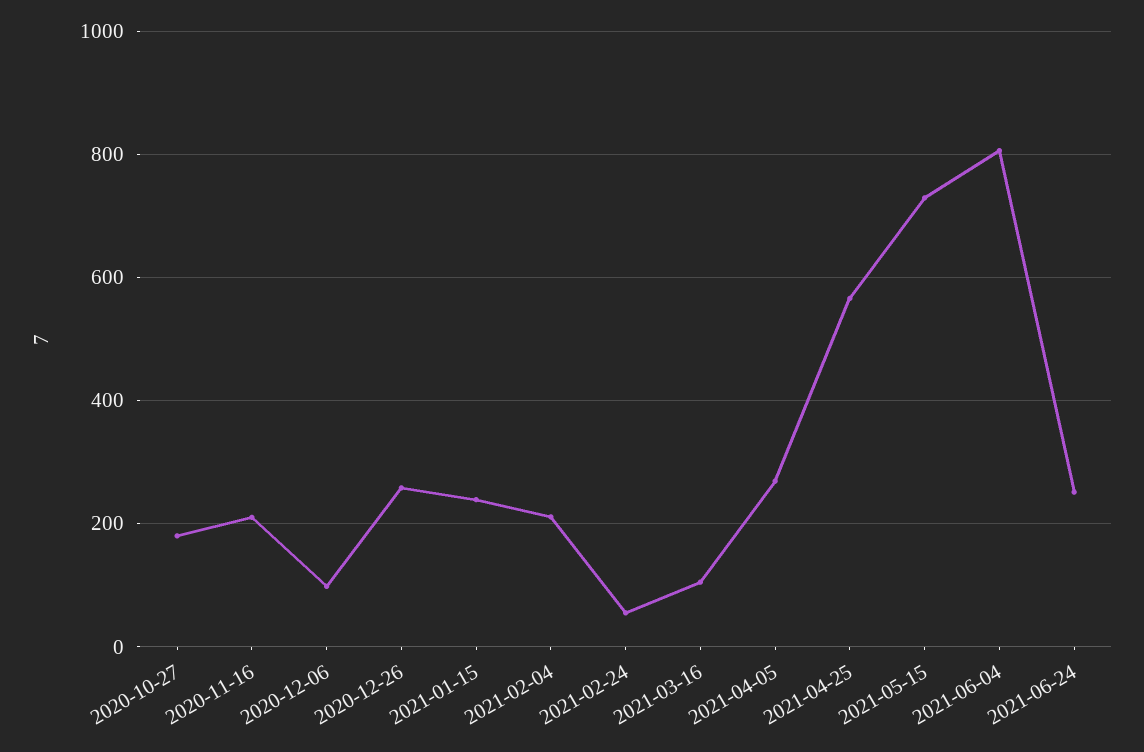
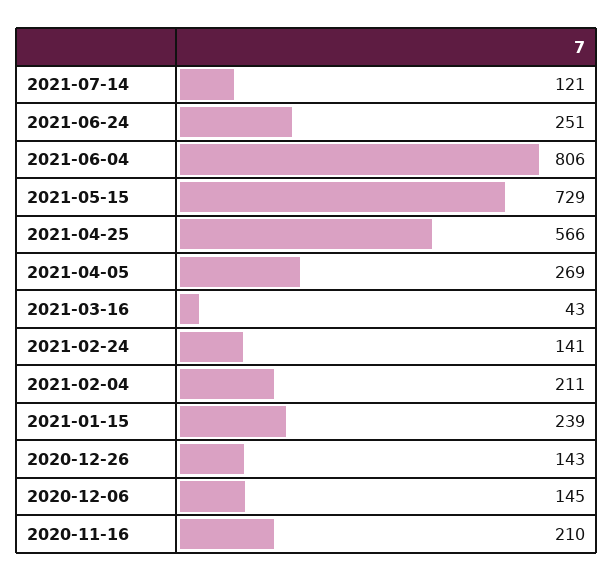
2020-10-27: 180 -> none
2020-12-06: 100 -> 145
2020-12-26: 260 -> 143
2021-02-24: 60 -> 141
2021-03-16: 100 -> 43
2021-07-14: none -> 121

